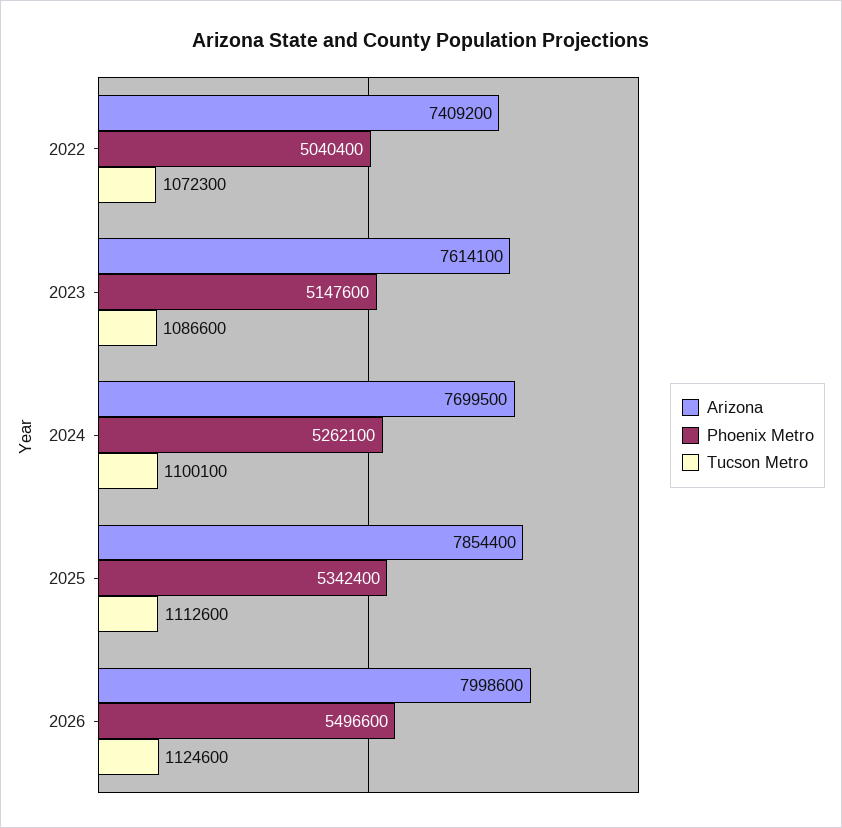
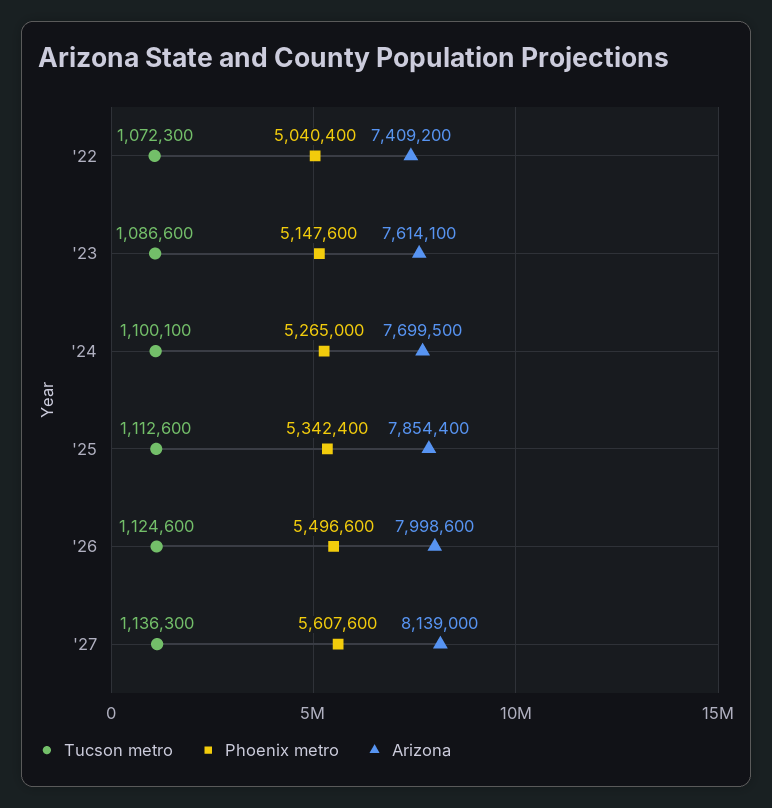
Phoenix Metro, 2024: 5262100 -> 5265000
Tucson Metro, '27: none -> 1136300
Phoenix Metro, '27: none -> 5607600
Arizona, '27: none -> 8139000

